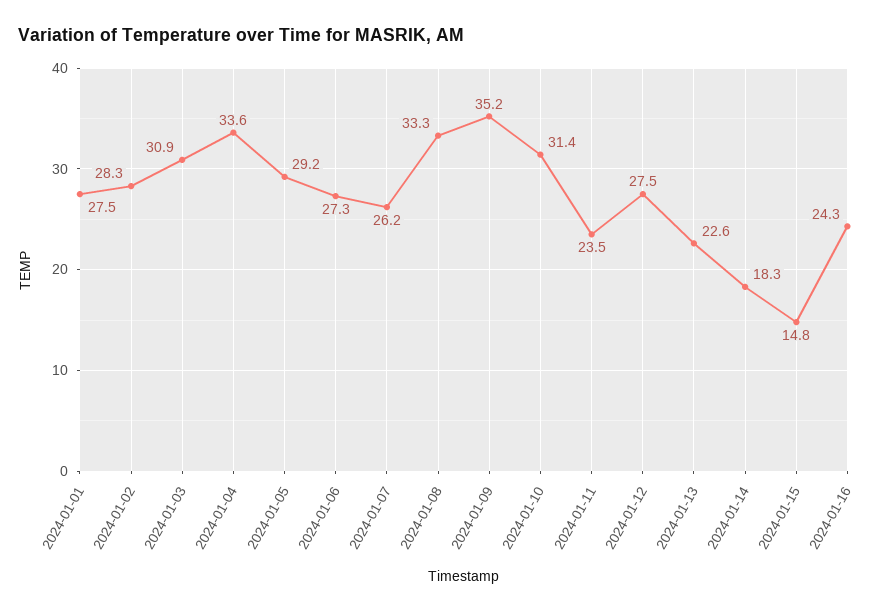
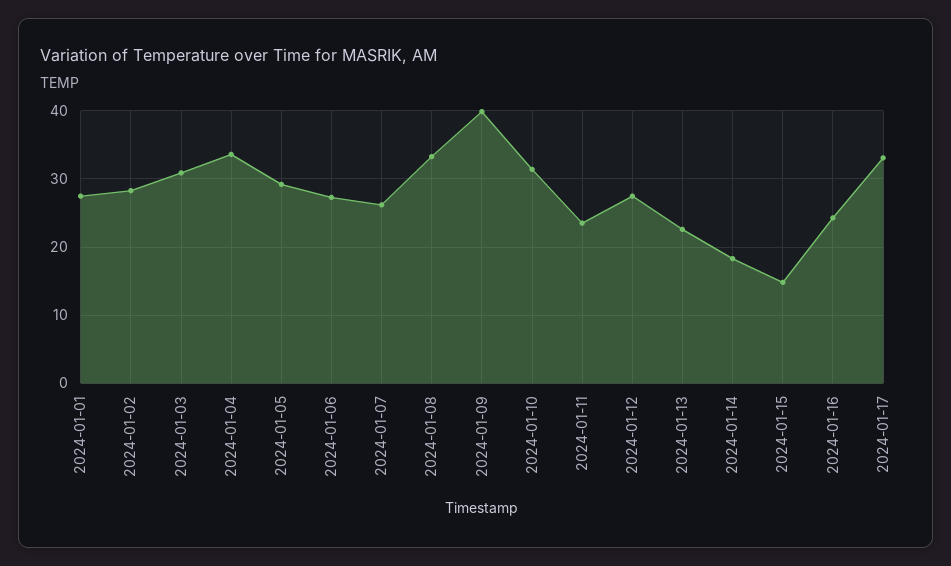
2024-01-09: 35.2 -> 40
2024-01-17: none -> 33

